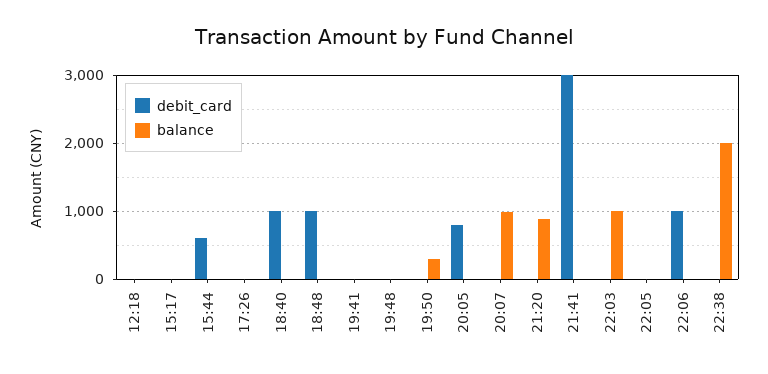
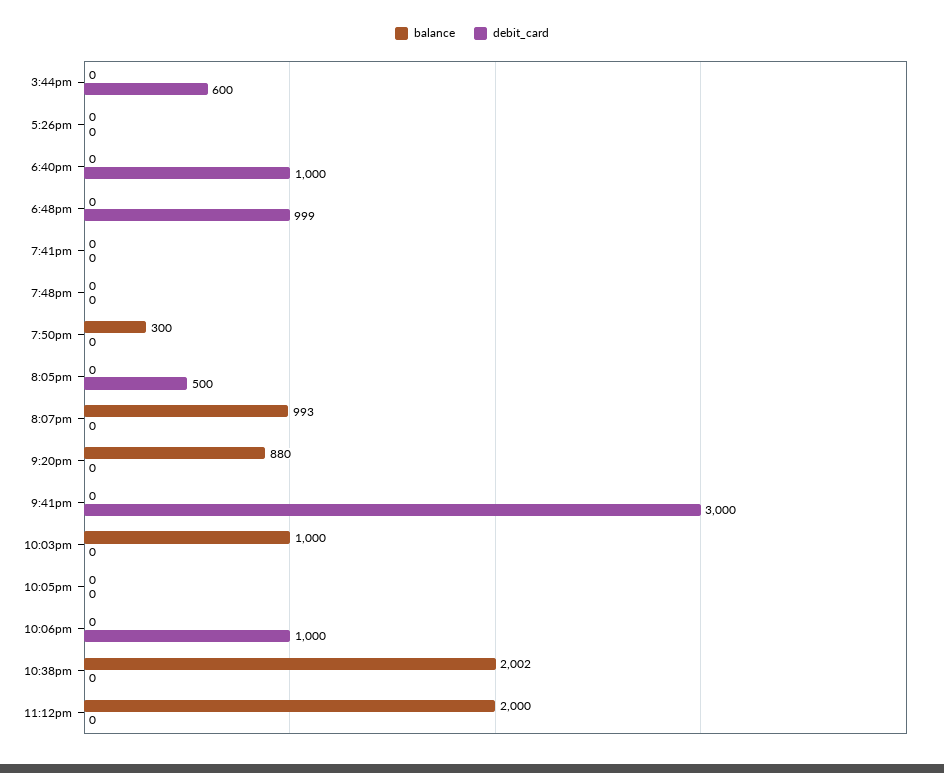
debit_card, 12:18: 0 -> none
balance, 12:18: 0 -> none
debit_card, 15:17: 0 -> none
balance, 15:17: 0 -> none
debit_card, 20:05: 800 -> 500
balance, 11:12pm: none -> 2000
debit_card, 11:12pm: none -> 0

